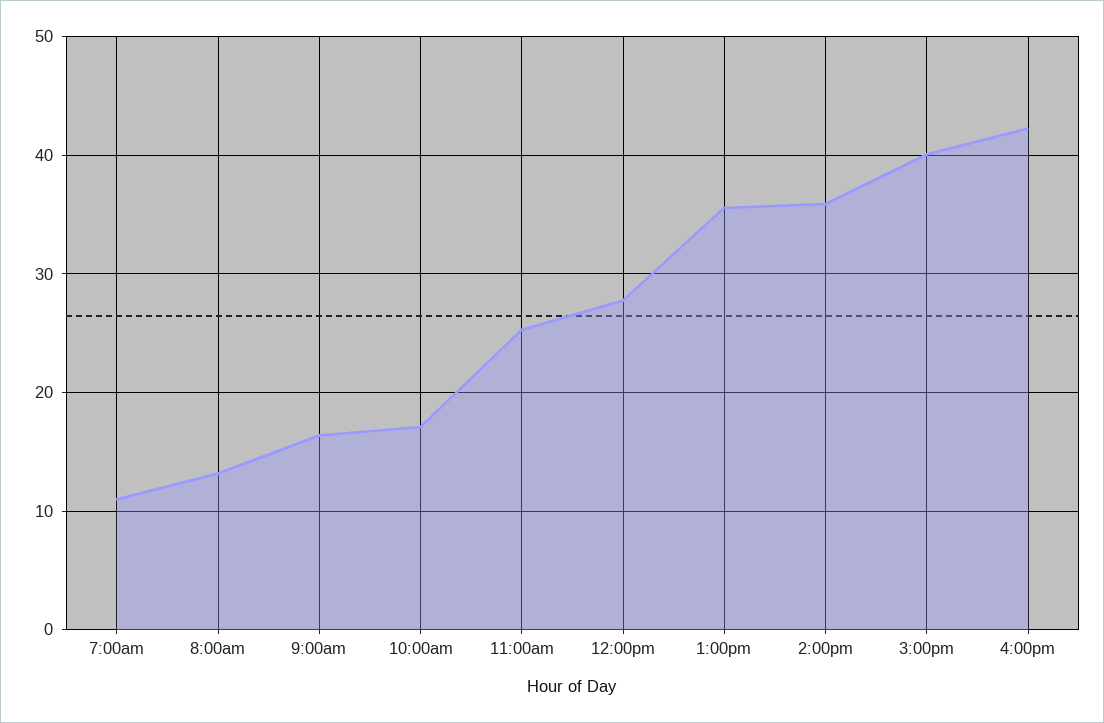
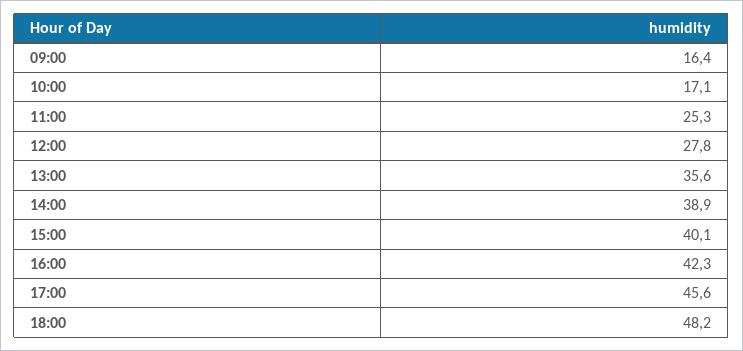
7:00am: 11 -> none
8:00am: 13 -> none
2:00pm: 36 -> 38.9
17:00: none -> 45.6
18:00: none -> 48.2

